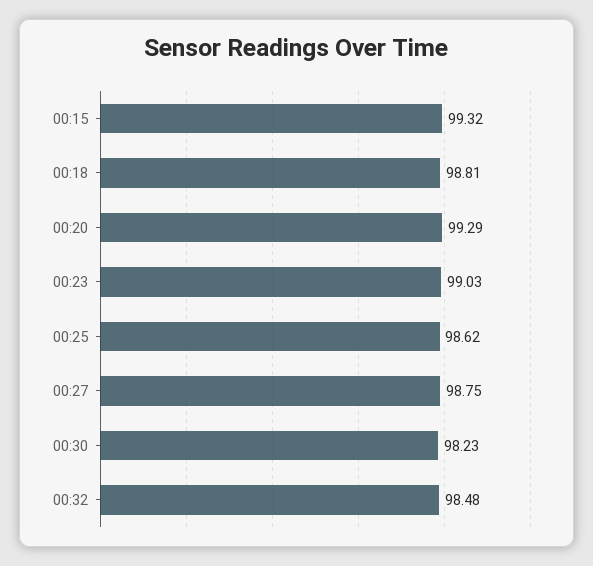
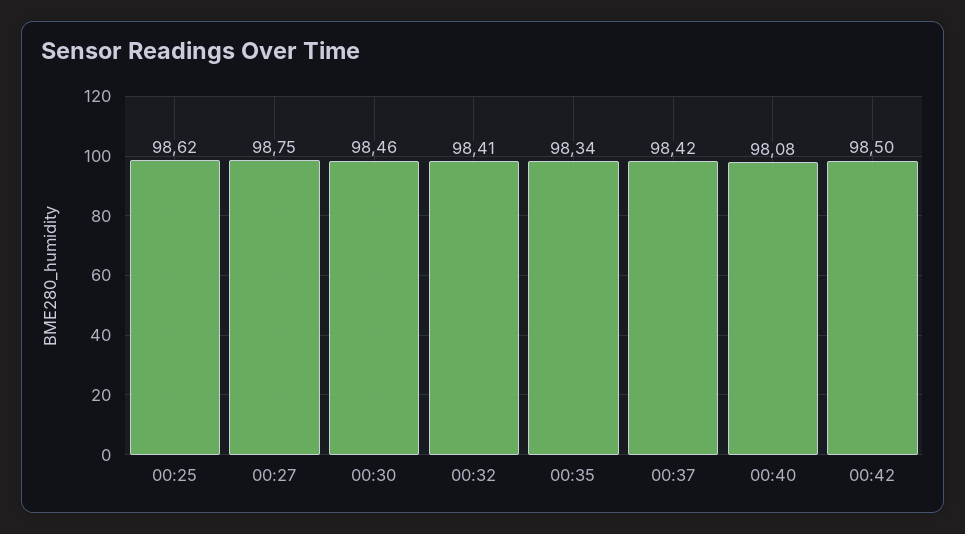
00:15: 99.32 -> none
00:18: 98.81 -> none
00:20: 99.29 -> none
00:23: 99.03 -> none
00:30: 98.23 -> 98.46
00:32: 98.48 -> 98.41
00:35: none -> 98.34
00:37: none -> 98.42
00:40: none -> 98.08
00:42: none -> 98.5

